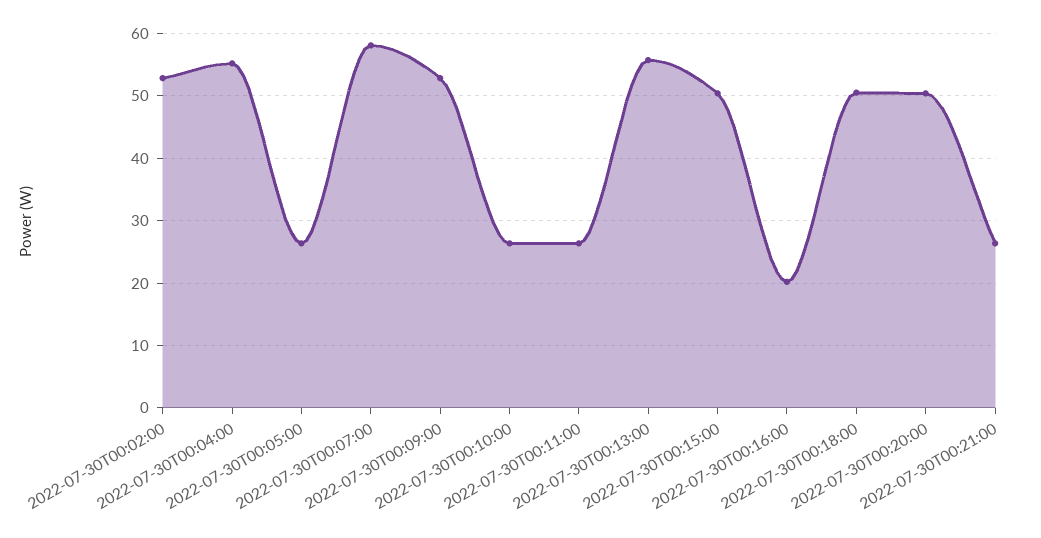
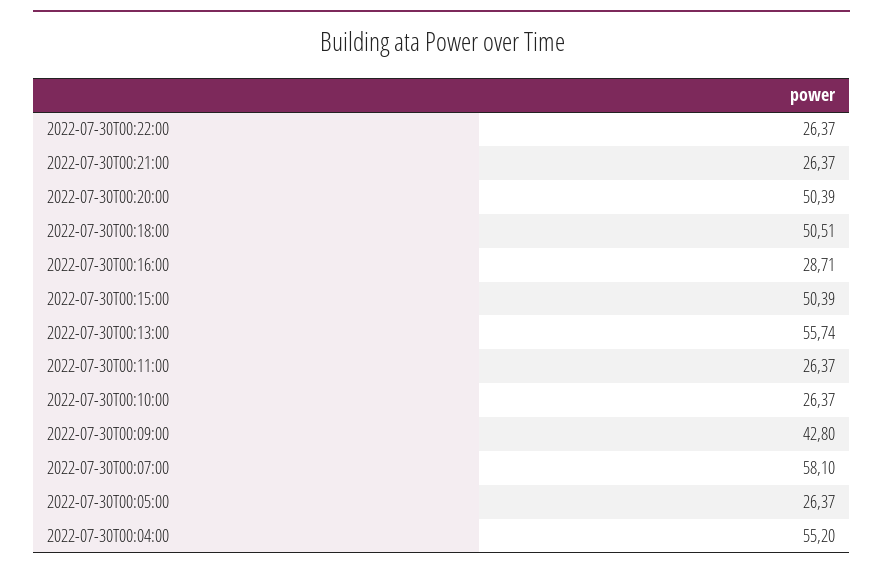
2022-07-30T00:02:00: 53 -> none
2022-07-30T00:09:00: 53 -> 42.8
2022-07-30T00:16:00: 20 -> 28.71
2022-07-30T00:22:00: none -> 26.37

